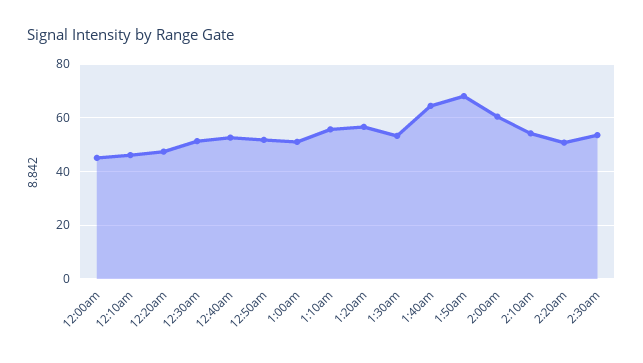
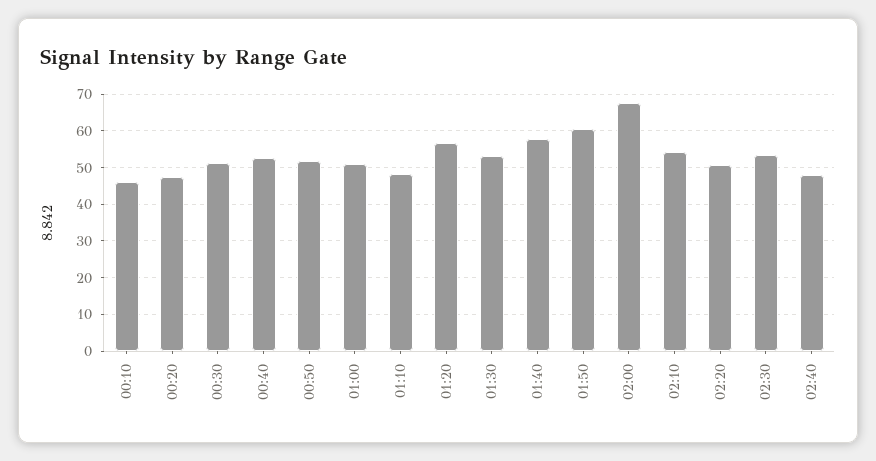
12:00am: 45 -> none
1:10am: 55 -> 48
1:40am: 65 -> 58
1:50am: 67.5 -> 60
2:00am: 60 -> 68
02:40: none -> 48

